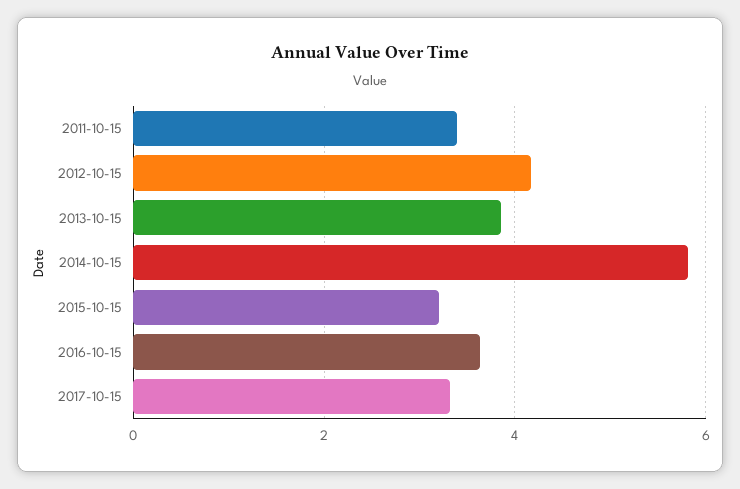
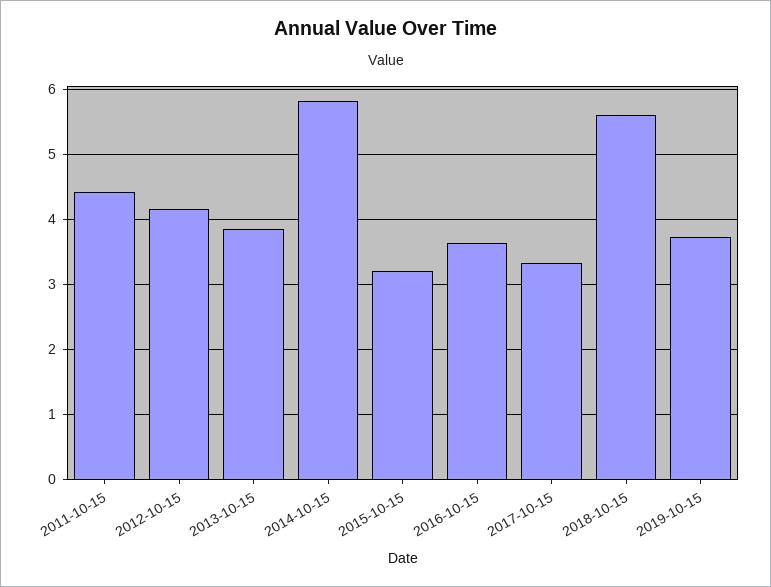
2011-10-15: 3.4 -> 4.4
2018-10-15: none -> 5.6
2019-10-15: none -> 3.7

